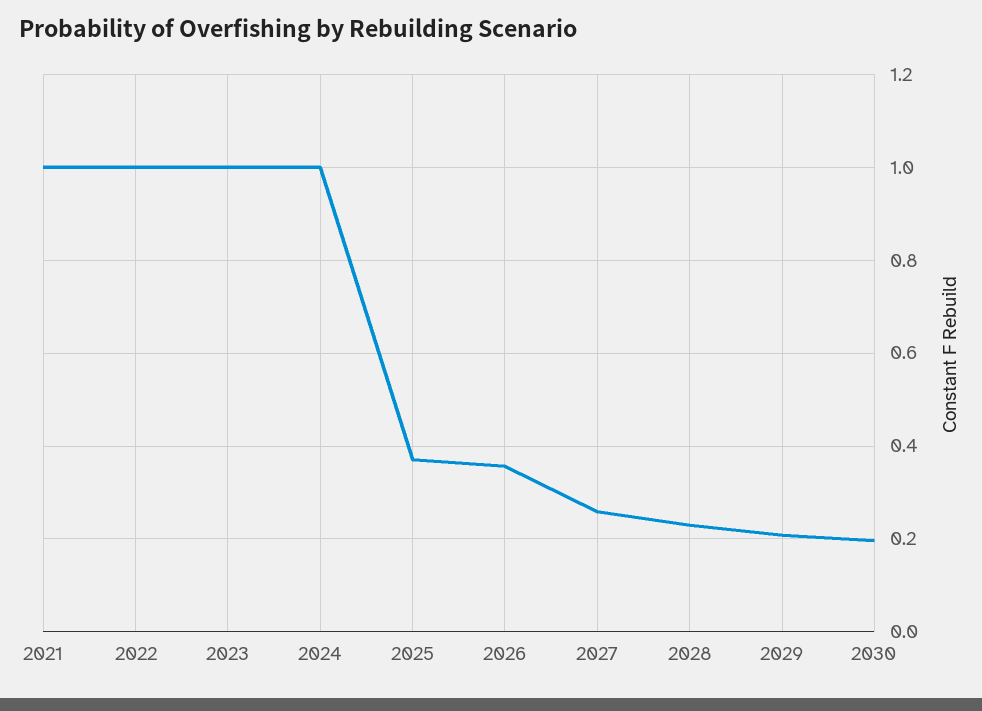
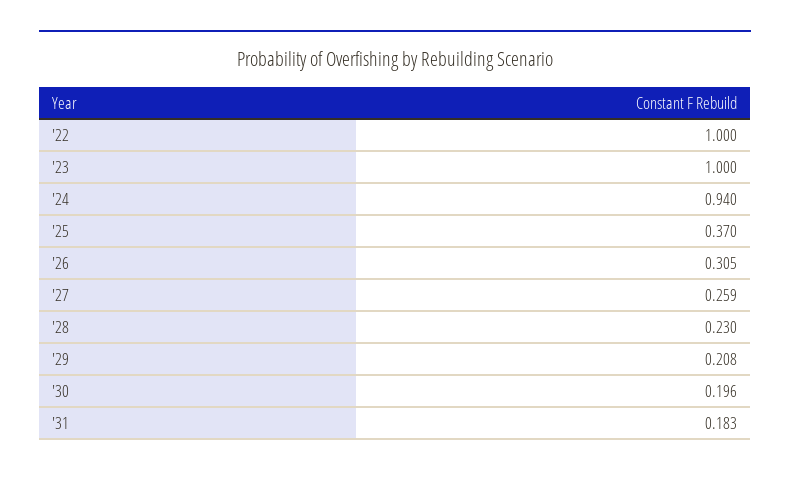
2021: 1 -> none
2024: 1 -> 0.94
2026: 0.36 -> 0.305
'31: none -> 0.183

